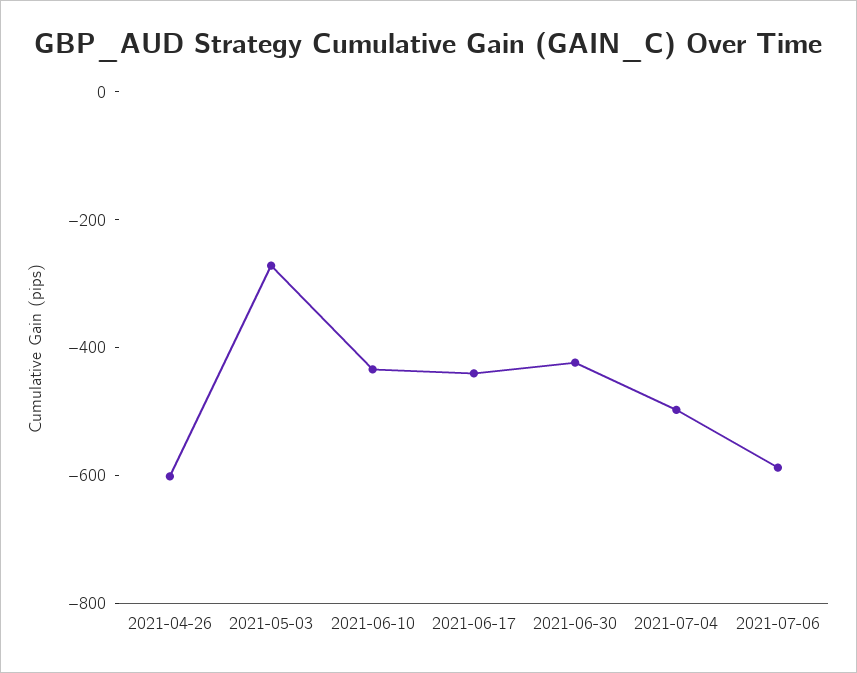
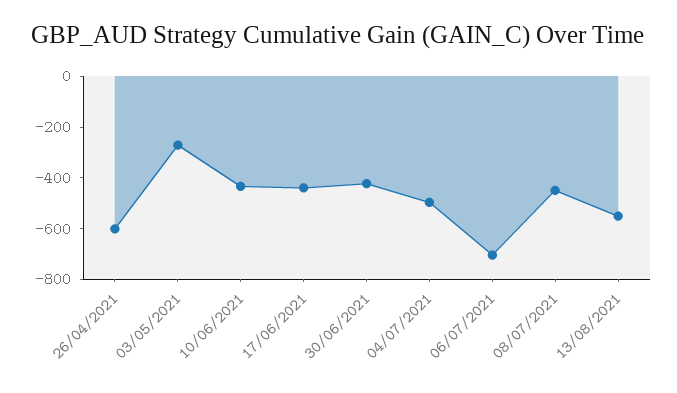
2021-07-06: -600 -> -700
08/07/2021: none -> -450
13/08/2021: none -> -550

